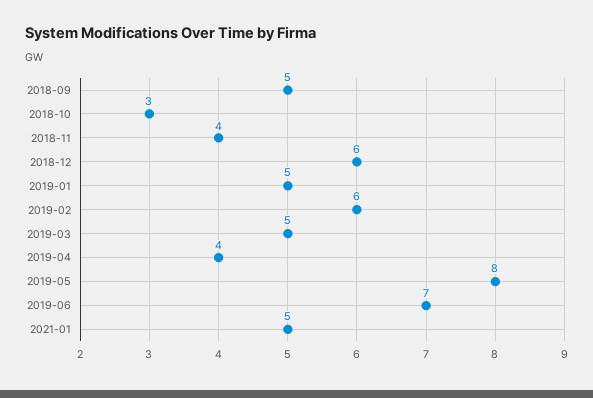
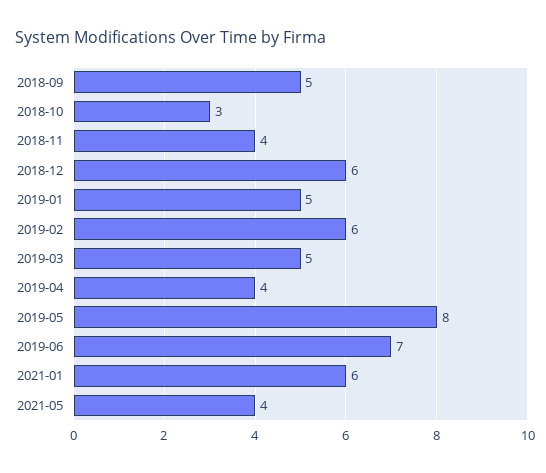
2021-01: 5 -> 6
2021-05: none -> 4

